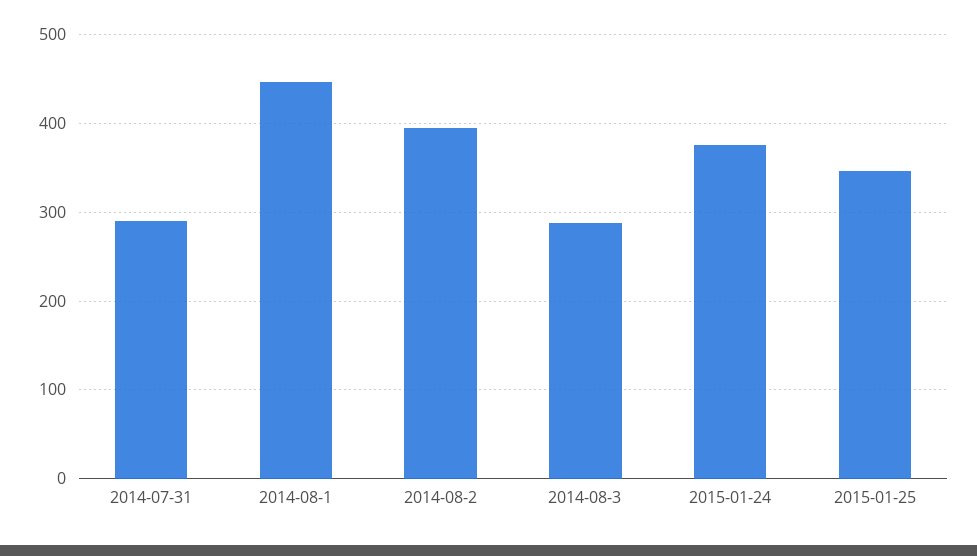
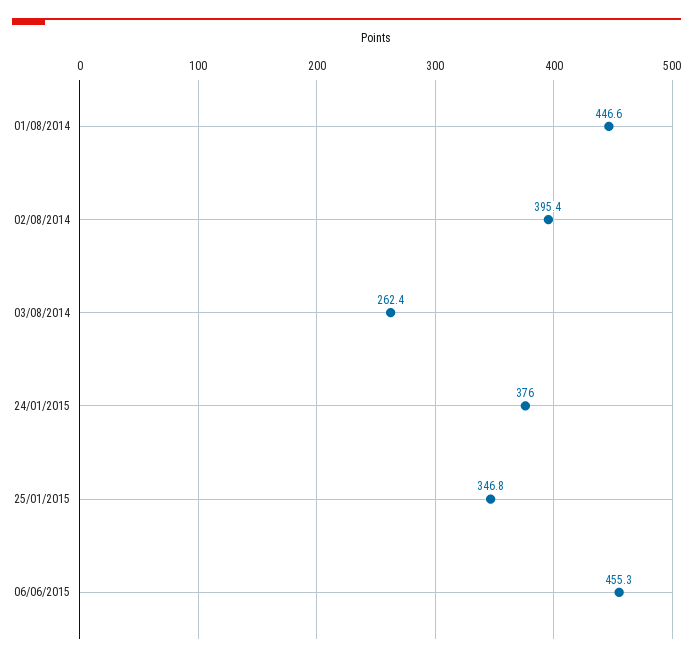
2014-07-31: 290 -> none
2014-08-3: 290 -> 262.4
06/06/2015: none -> 455.3

